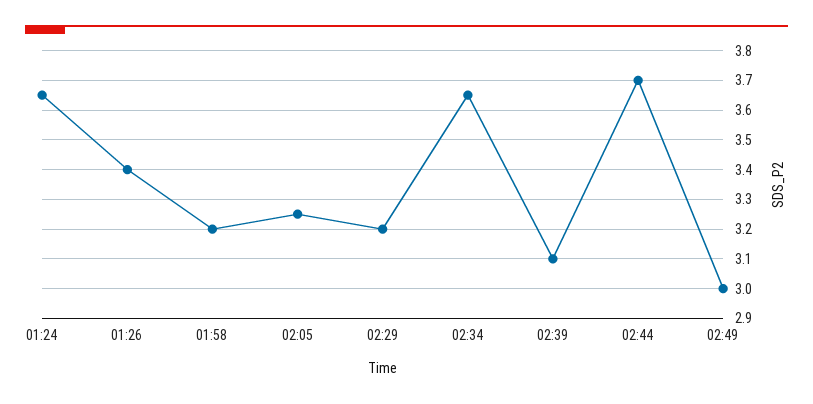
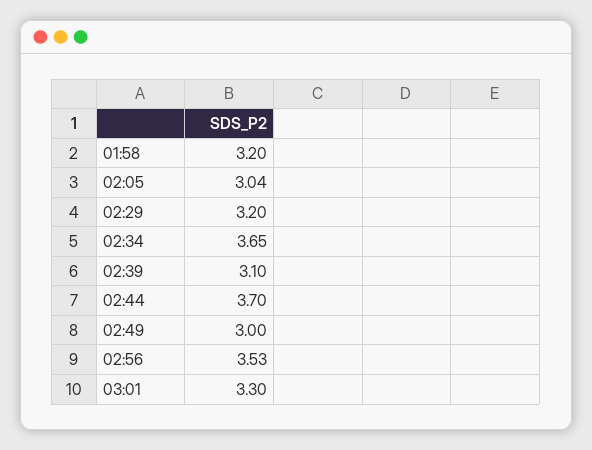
01:24: 3.65 -> none
01:26: 3.4 -> none
02:05: 3.25 -> 3.04
02:56: none -> 3.53
03:01: none -> 3.3

